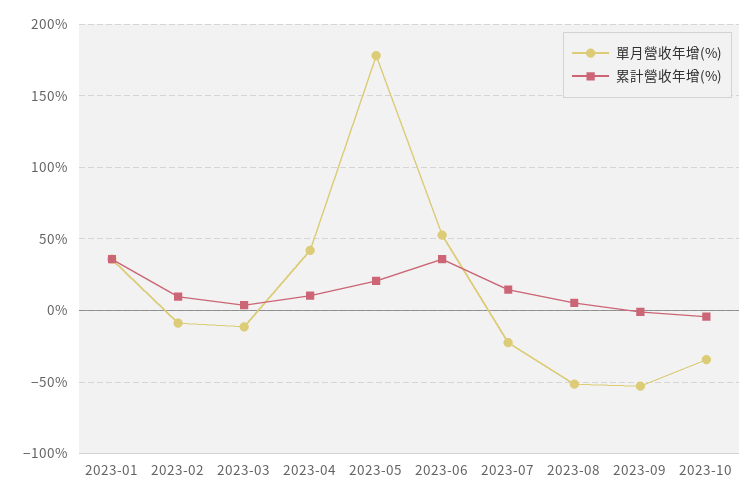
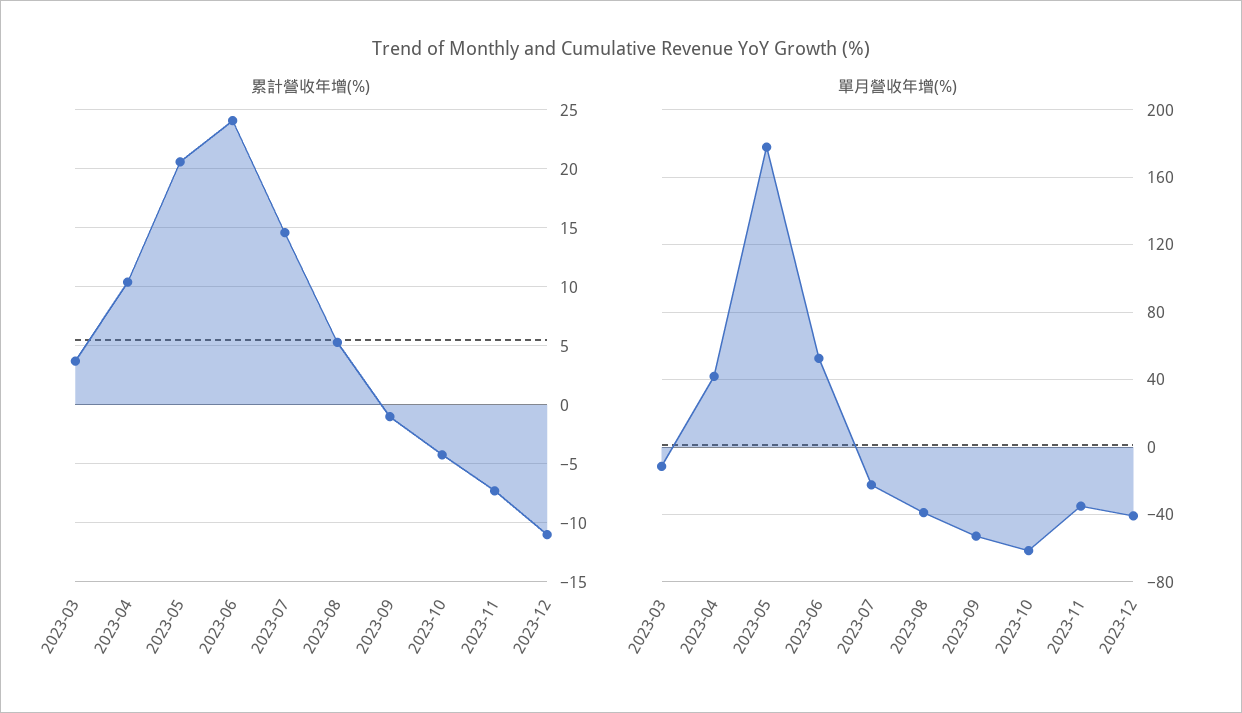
單月營收年增(%), 2023-01: 35 -> none
累計營收年增(%), 2023-01: 35 -> none
單月營收年增(%), 2023-02: -10 -> none
累計營收年增(%), 2023-02: 10 -> none
累計營收年增(%), 2023-06: 35 -> 24
單月營收年增(%), 2023-08: -50 -> -40
單月營收年增(%), 2023-10: -35 -> -60
累計營收年增(%), 2023-11: none -> -7
累計營收年增(%), 2023-12: none -> -11
單月營收年增(%), 2023-11: none -> -35
單月營收年增(%), 2023-12: none -> -40

